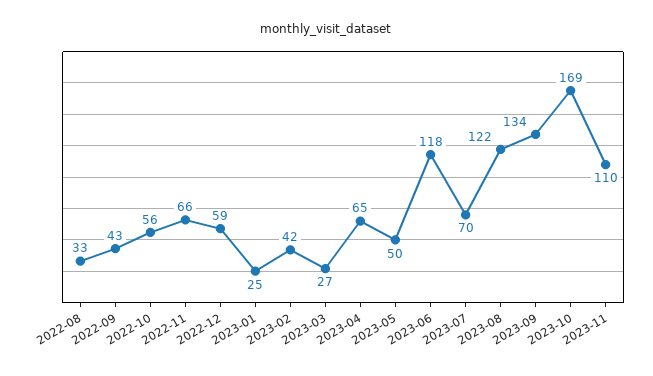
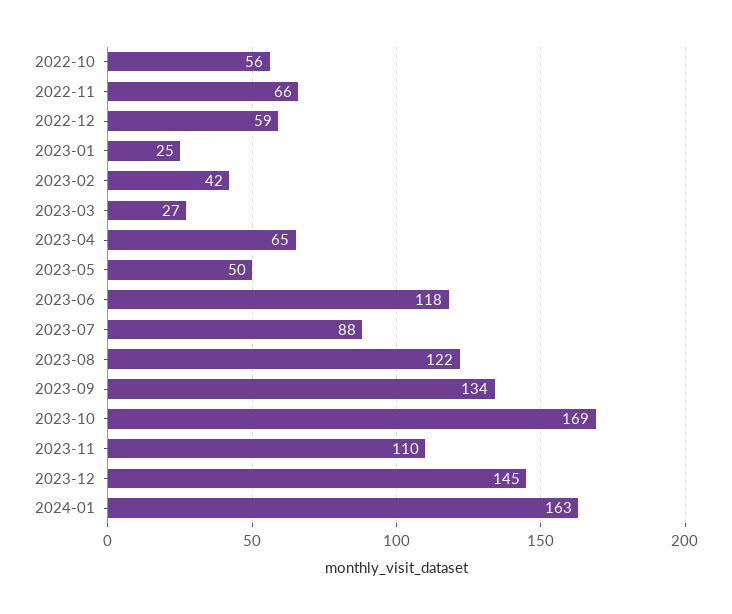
2022-08: 33 -> none
2022-09: 43 -> none
2023-07: 70 -> 88
2023-12: none -> 145
2024-01: none -> 163

